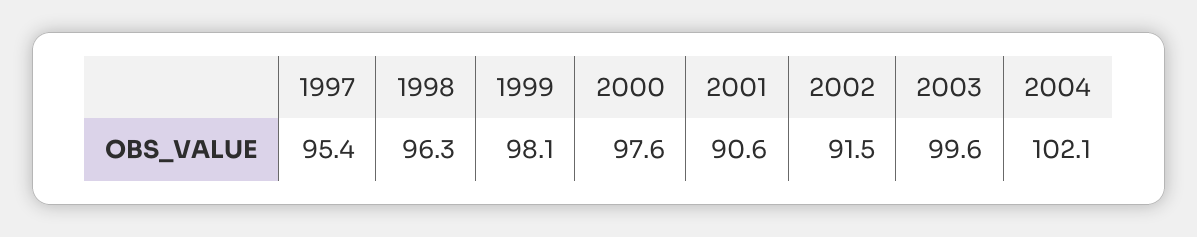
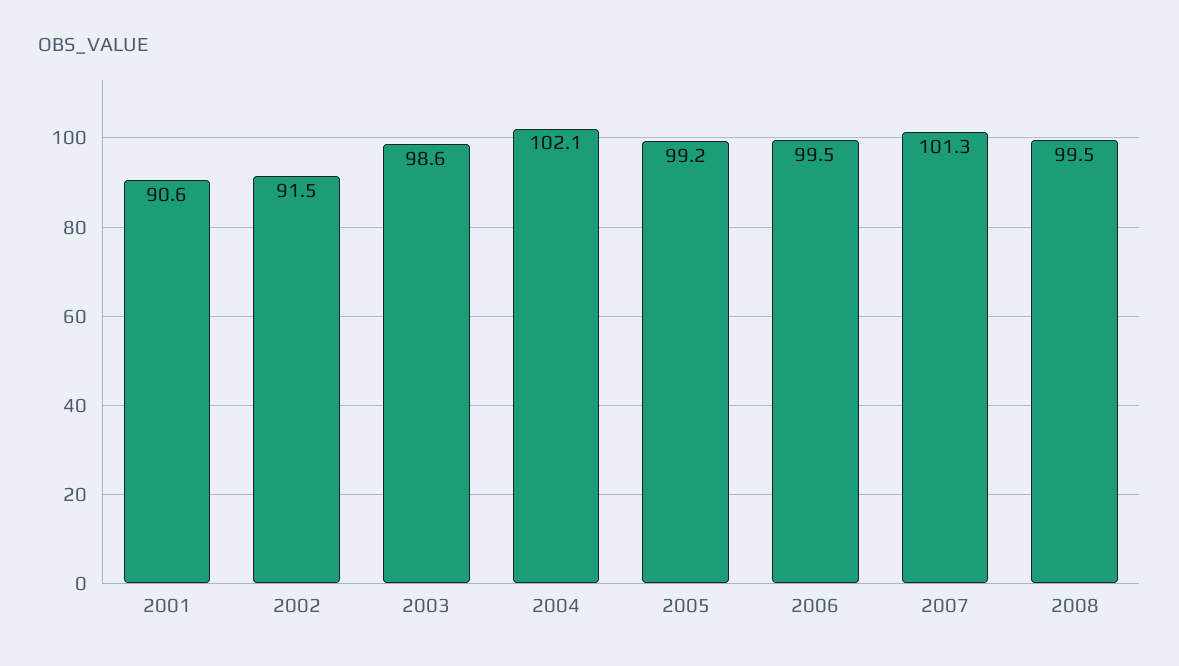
1997: 95.4 -> none
1998: 96.3 -> none
1999: 98.1 -> none
2000: 97.6 -> none
2003: 99.6 -> 98.6
2005: none -> 99.2
2006: none -> 99.5
2007: none -> 101.3
2008: none -> 99.5

